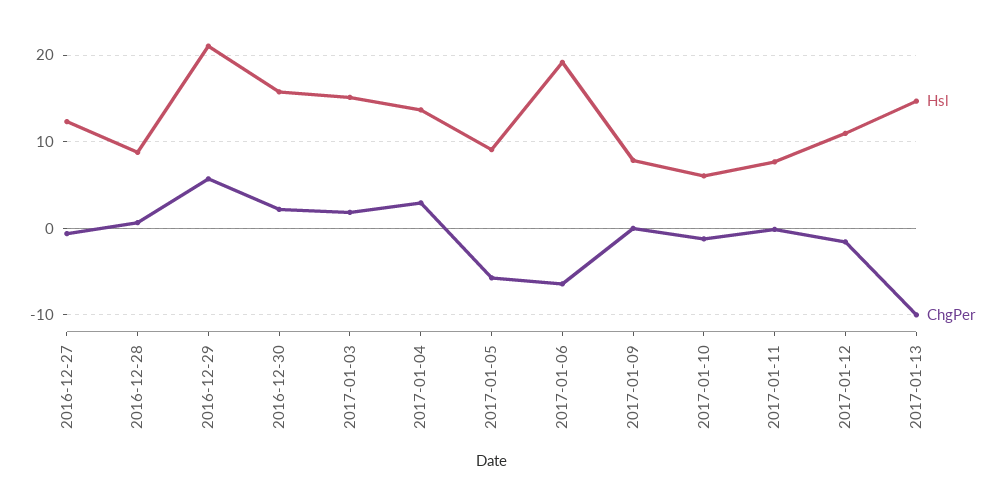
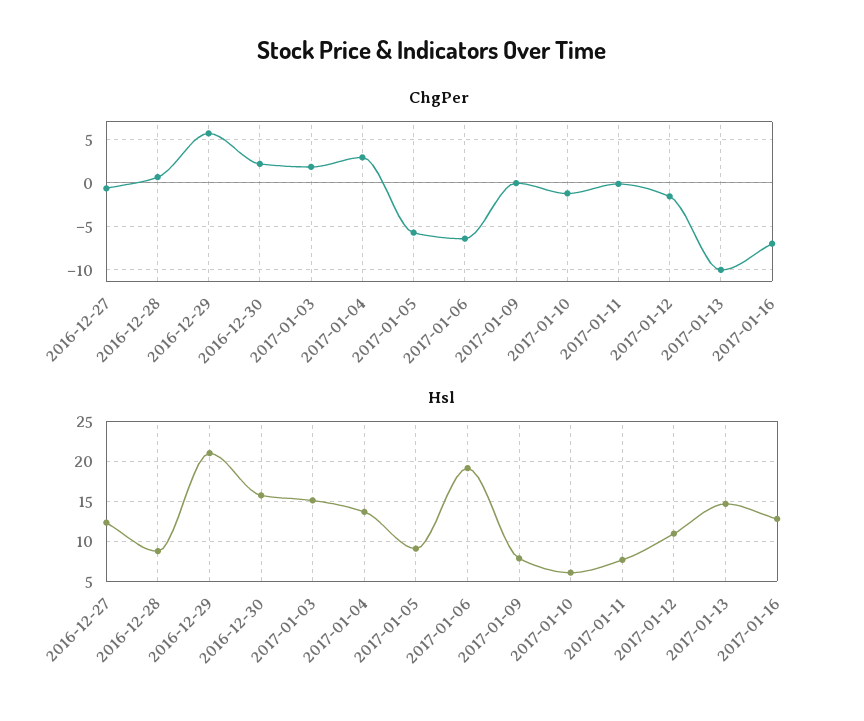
ChgPer, 2017-01-16: none -> -7
Hsl, 2017-01-16: none -> 13

